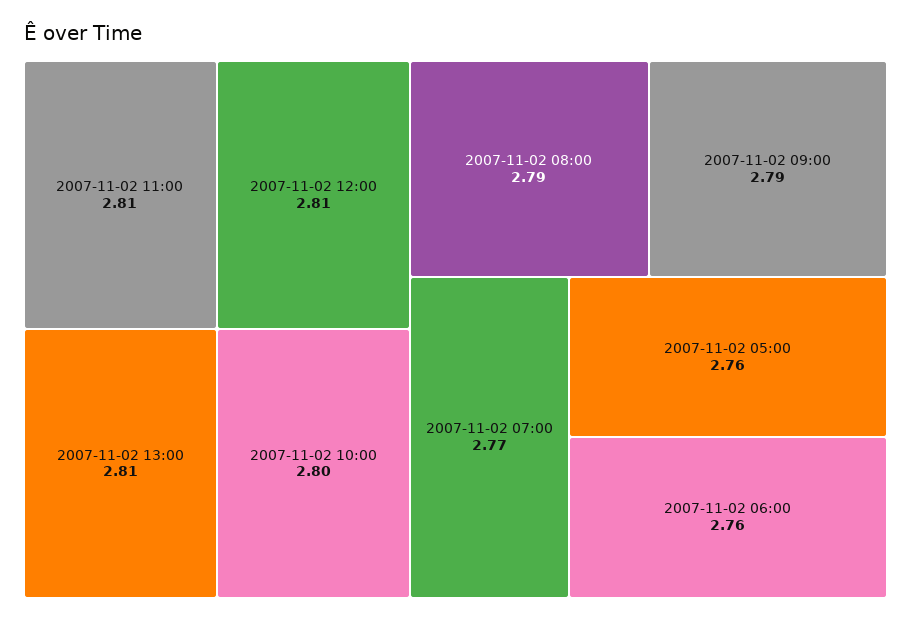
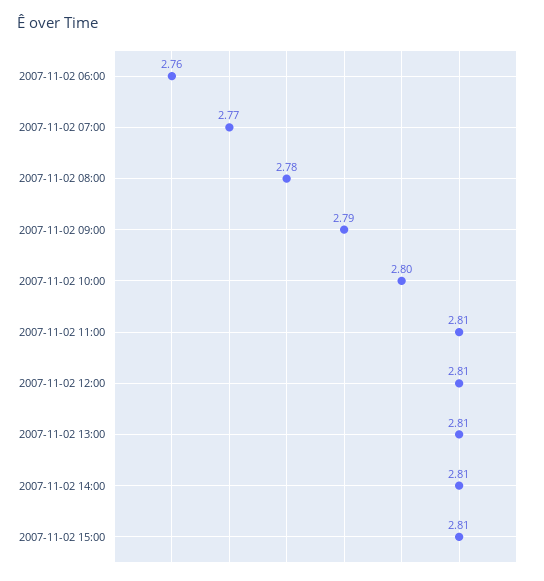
2007-11-02 08:00: 2.79 -> 2.78
2007-11-02 05:00: 2.76 -> none
2007-11-02 14:00: none -> 2.81
2007-11-02 15:00: none -> 2.81

